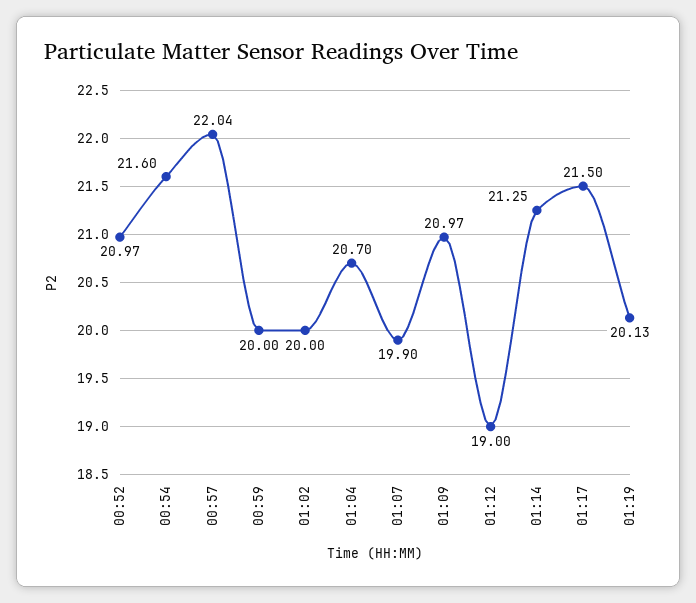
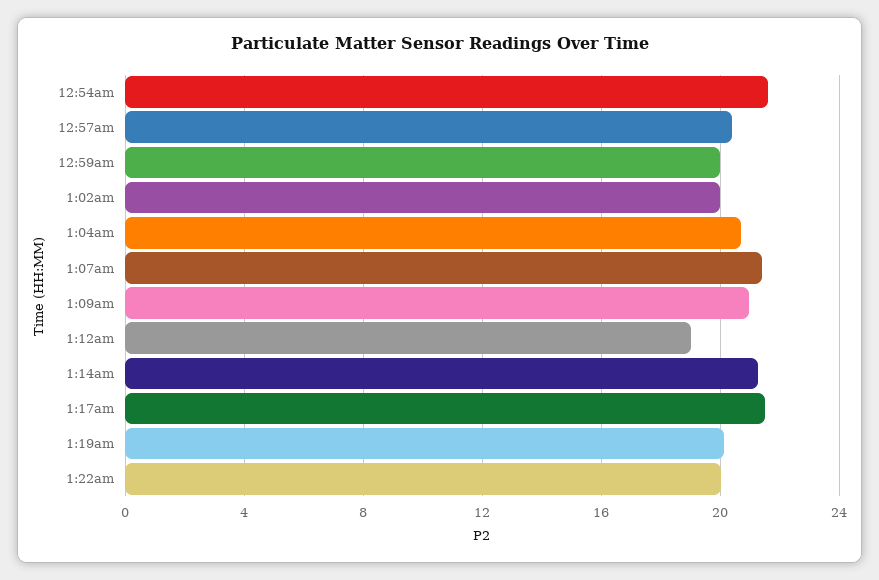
00:52: 20.97 -> none
00:57: 22.04 -> 20.5
01:07: 19.9 -> 21.5
1:22am: none -> 20

